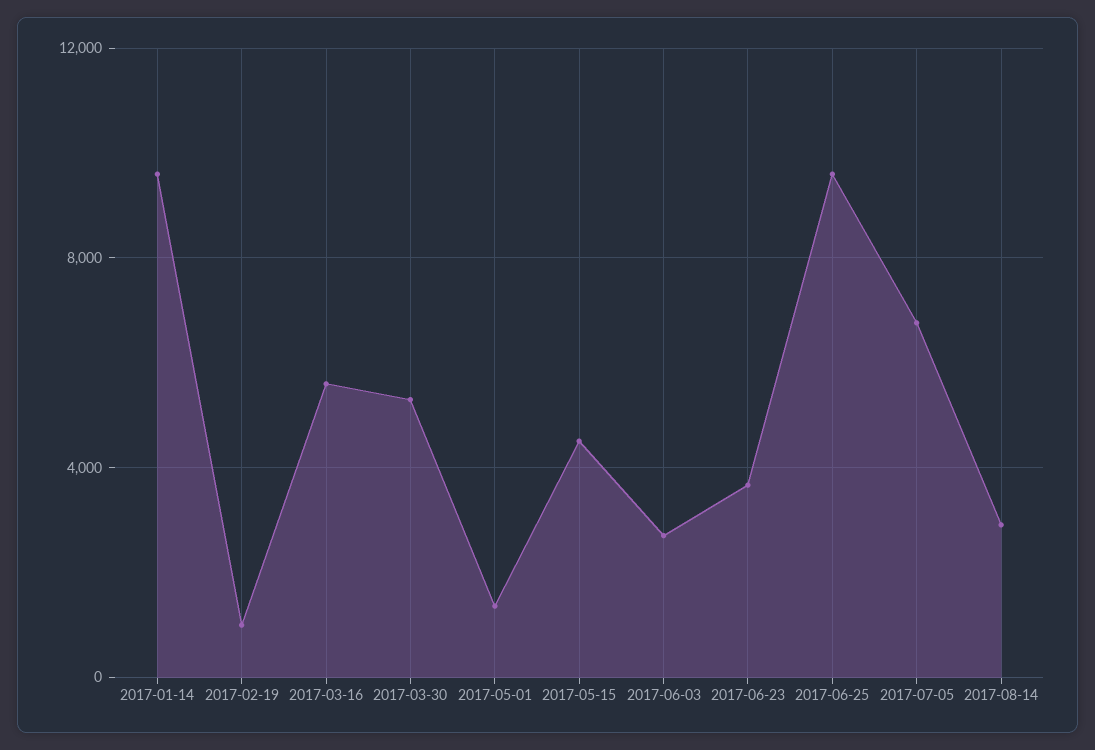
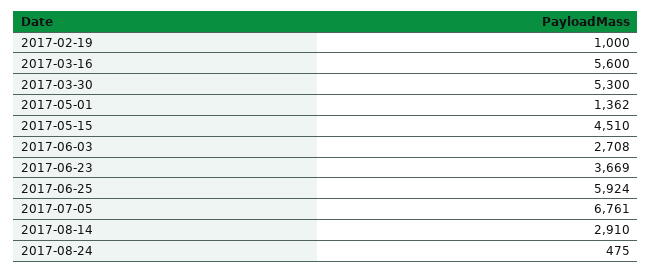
2017-01-14: 9500 -> none
2017-06-25: 9500 -> 5924
2017-08-24: none -> 475

